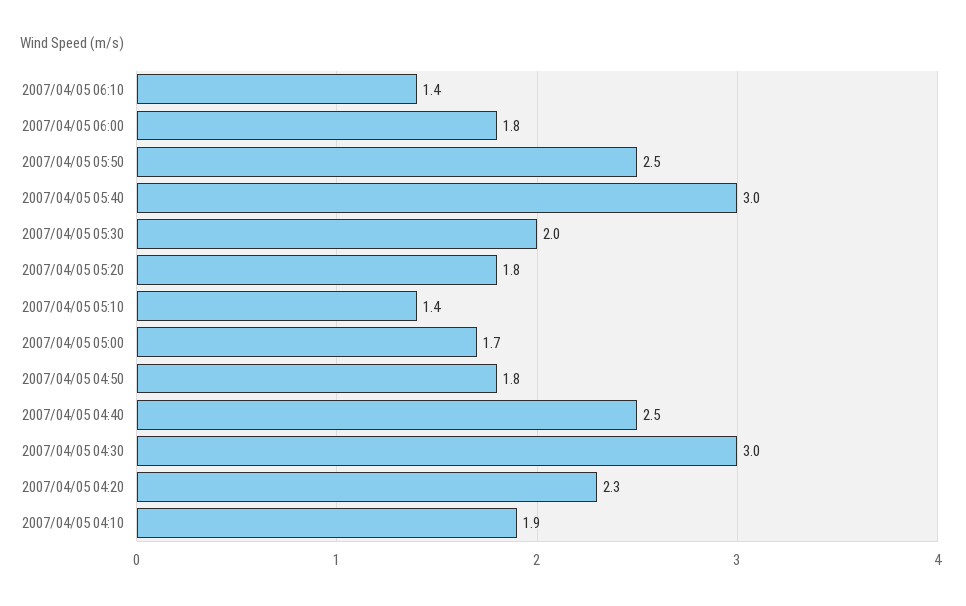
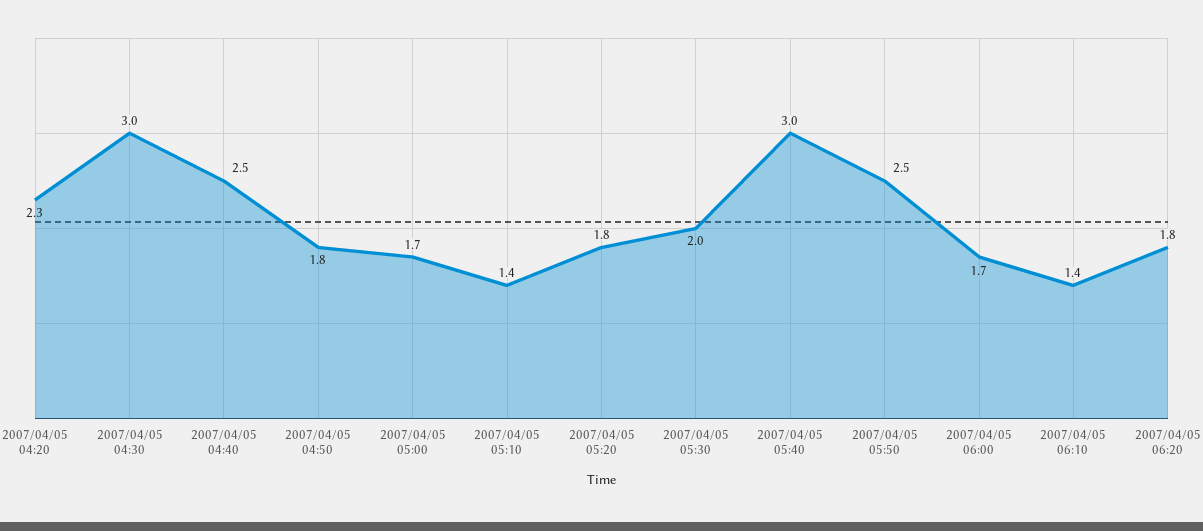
2007/04/05 06:00: 1.8 -> 1.7
2007/04/05 04:10: 1.9 -> none
2007/04/05 06:20: none -> 1.8

